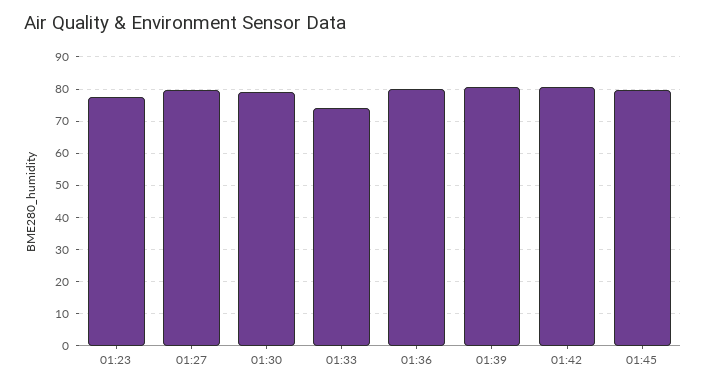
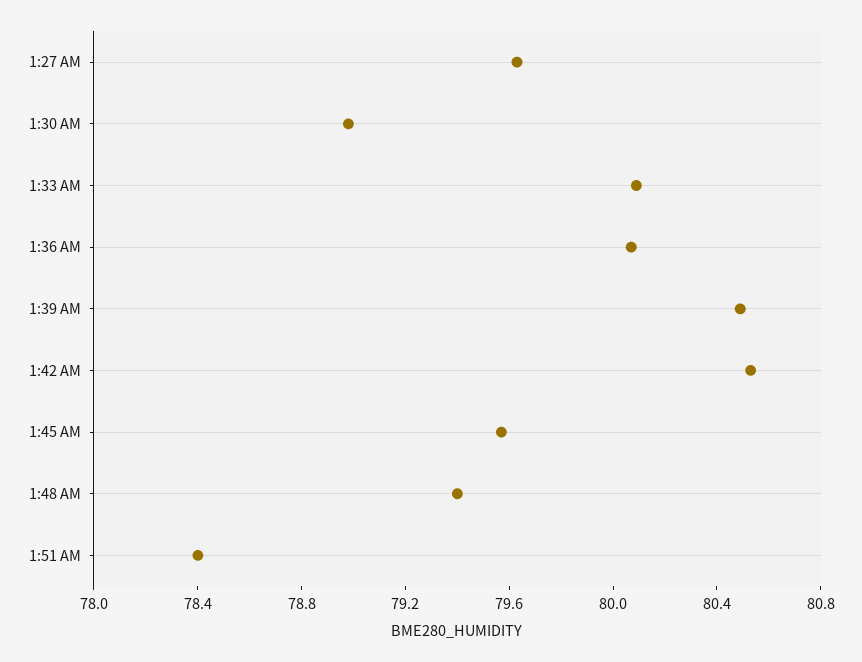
01:23: 78 -> none
01:33: 74 -> 80.1
1:48 AM: none -> 79.4
1:51 AM: none -> 78.4

